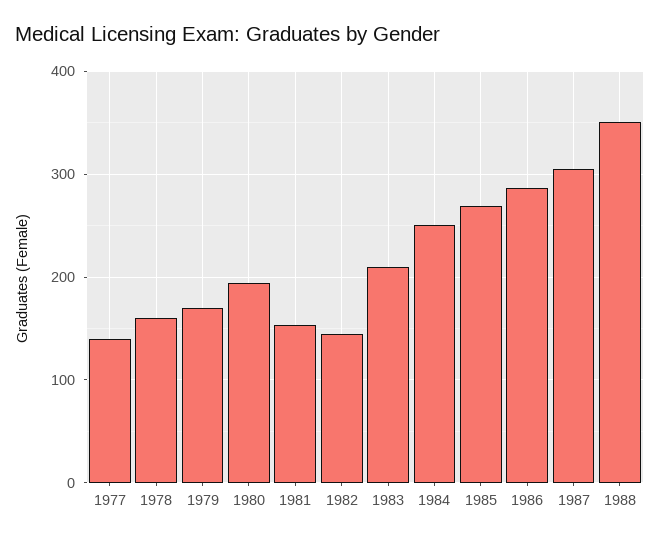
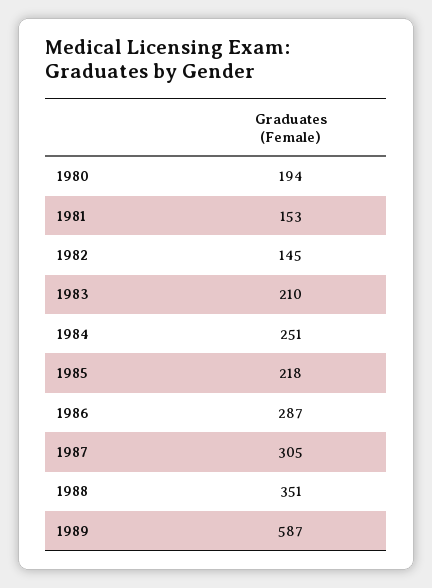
1977: 140 -> none
1978: 160 -> none
1979: 170 -> none
1985: 270 -> 218
1989: none -> 587

